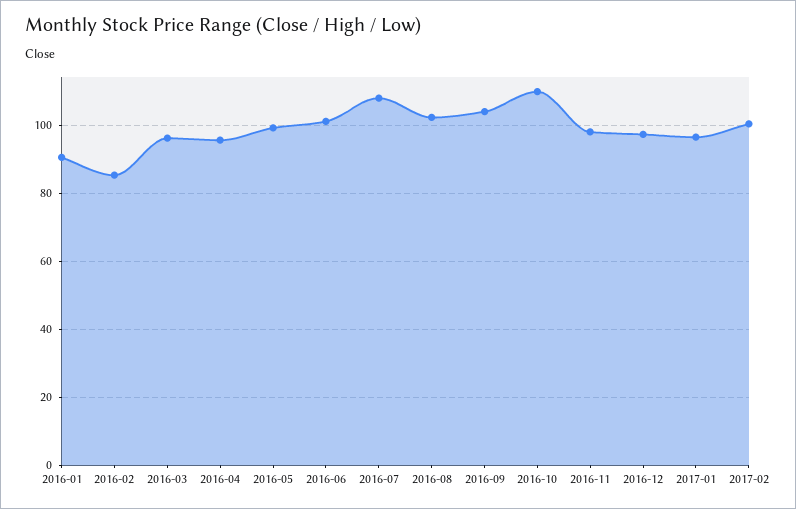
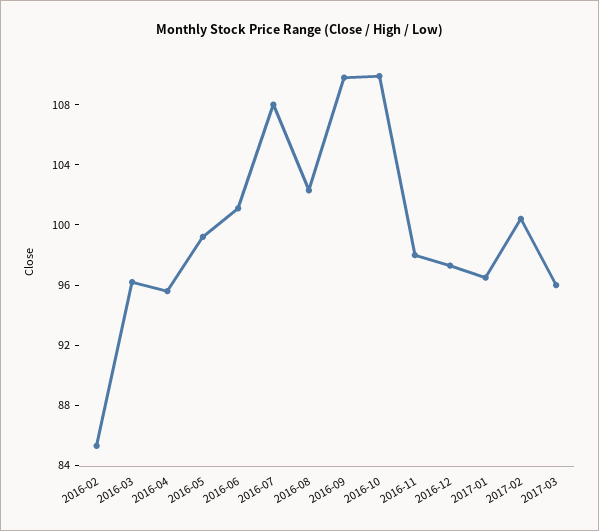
2016-01: 90 -> none
2016-09: 104 -> 110
2017-03: none -> 96

